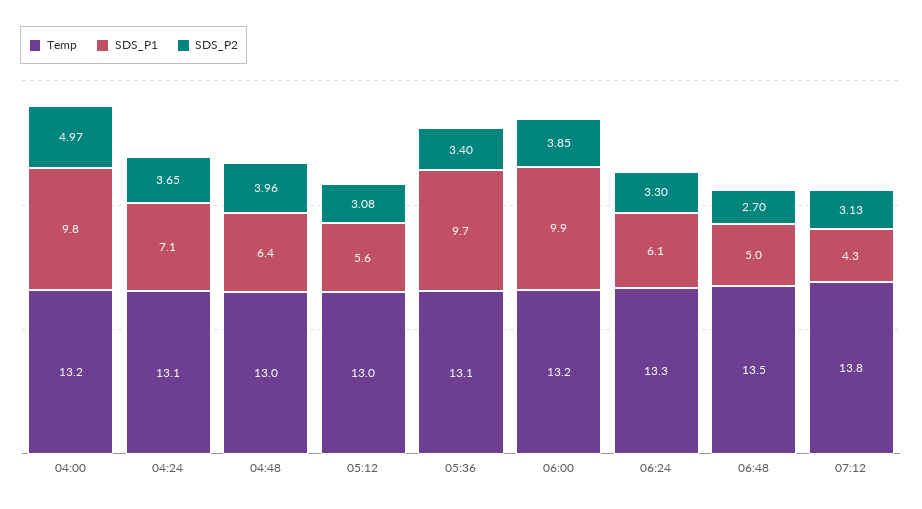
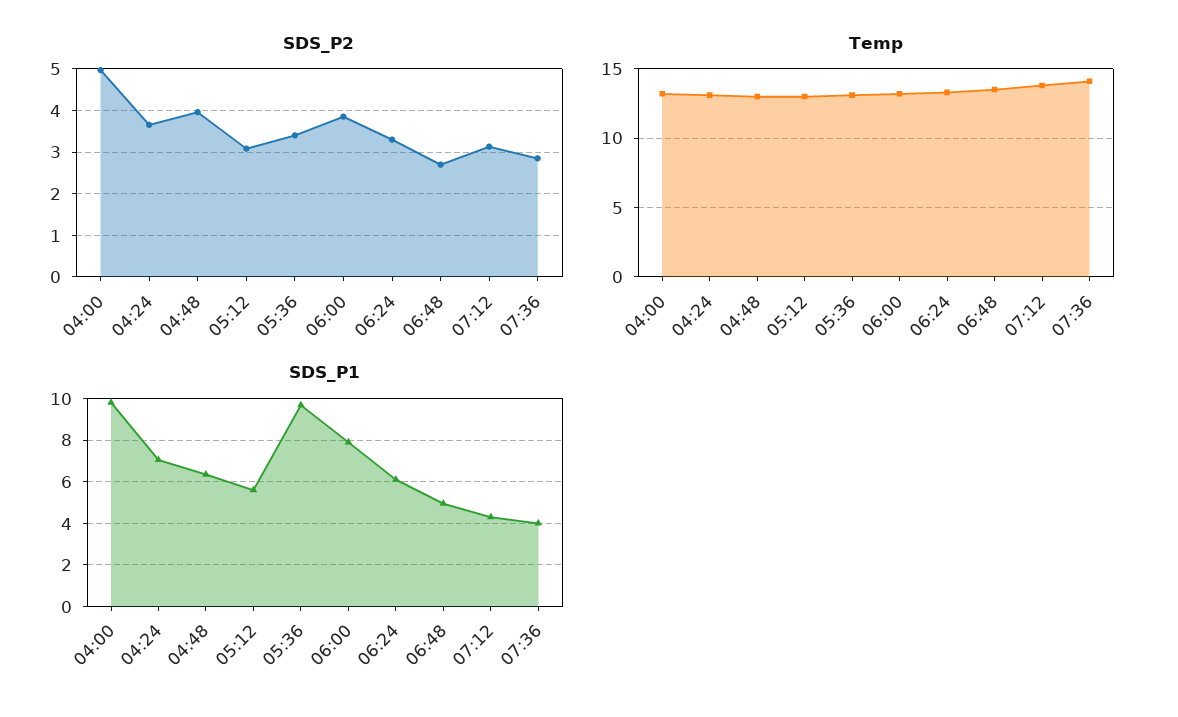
SDS_P1, 06:00: 9.9 -> 8
SDS_P2, 07:36: none -> 2.8
Temp, 07:36: none -> 14
SDS_P1, 07:36: none -> 4

